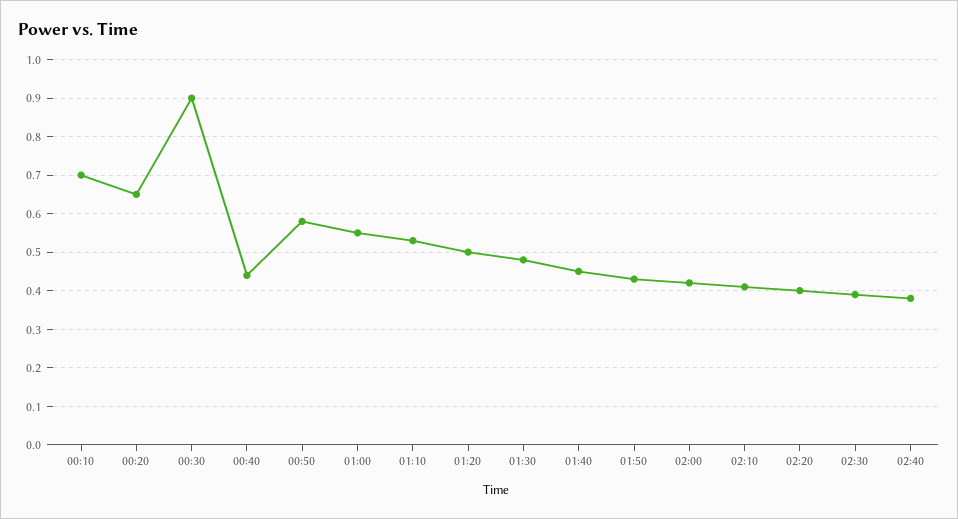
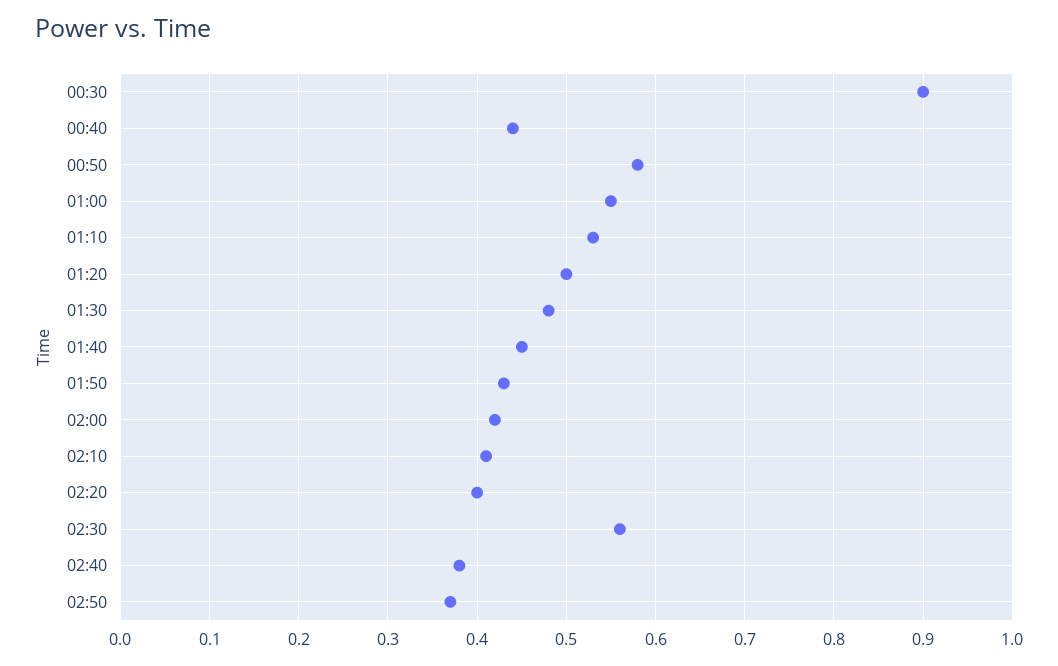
00:10: 0.7 -> none
00:20: 0.65 -> none
02:30: 0.4 -> 0.56
02:50: none -> 0.37

